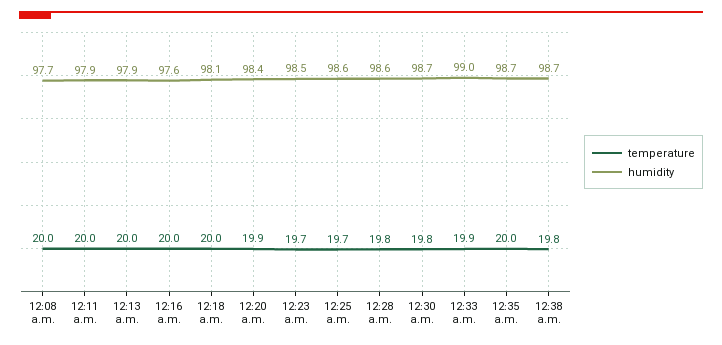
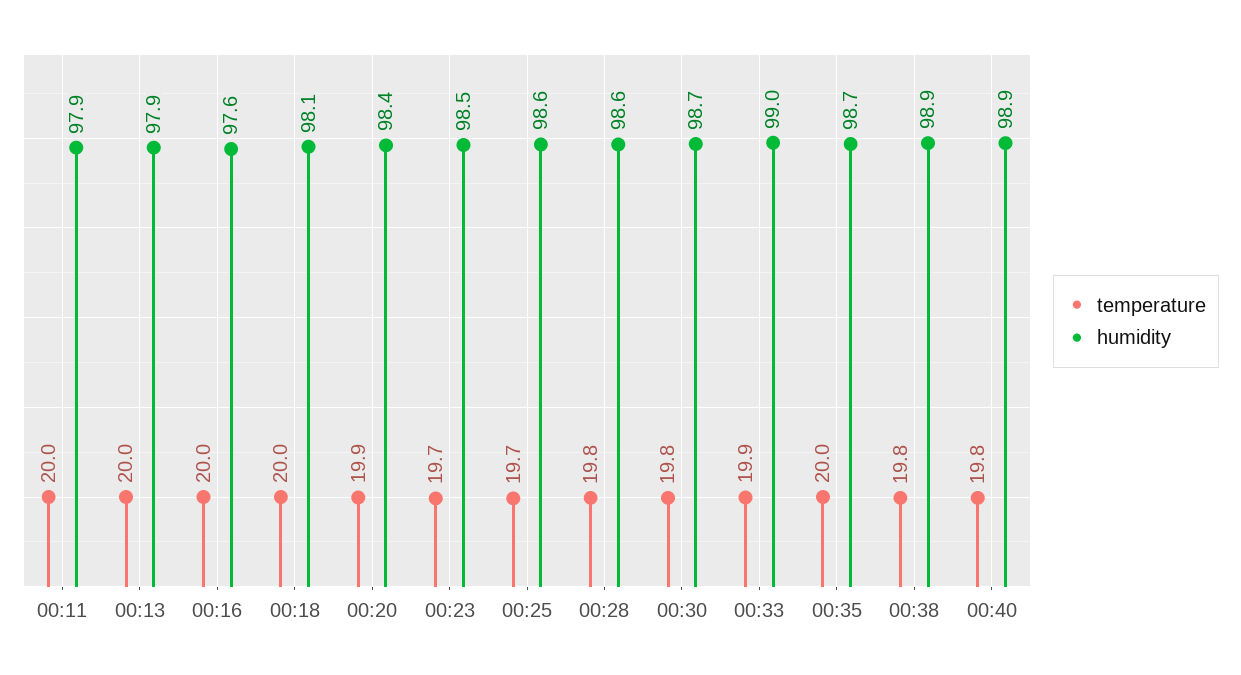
temperature, 12:08 a.m.: 20 -> none
humidity, 12:08 a.m.: 97.7 -> none
humidity, 12:38 a.m.: 98.7 -> 98.9
temperature, 00:40: none -> 19.8
humidity, 00:40: none -> 98.9

